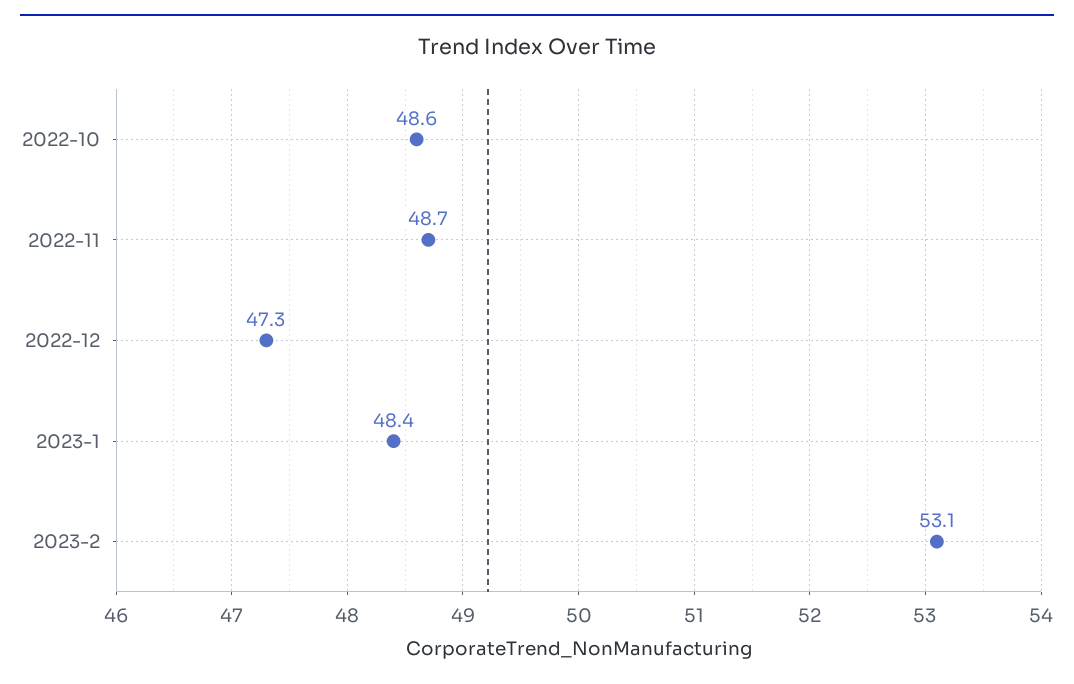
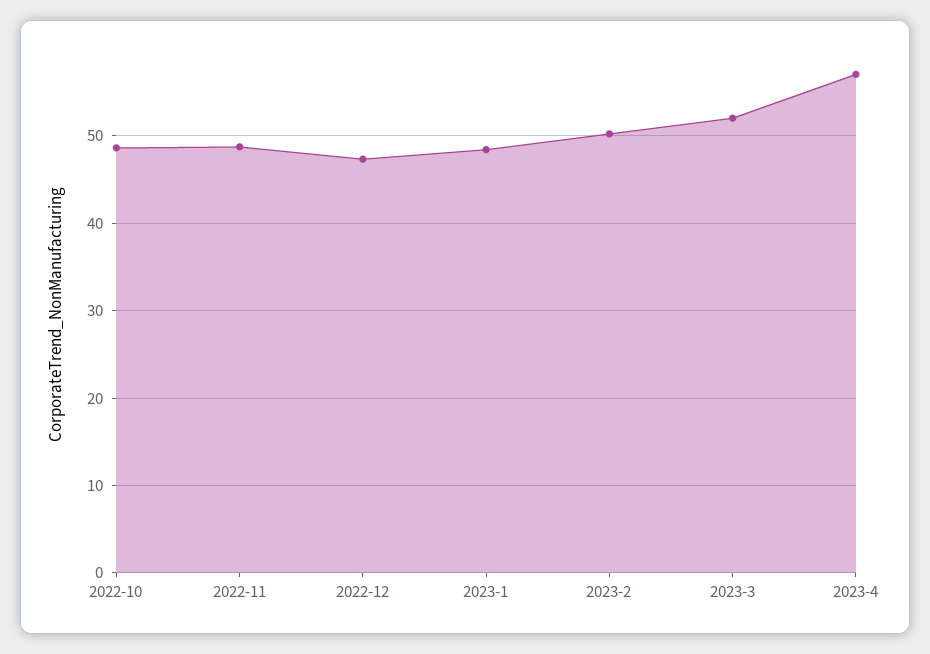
2023-2: 53.1 -> 50
2023-3: none -> 52
2023-4: none -> 57

